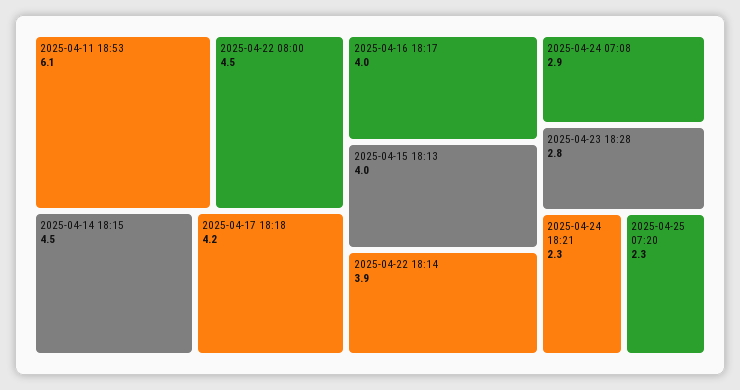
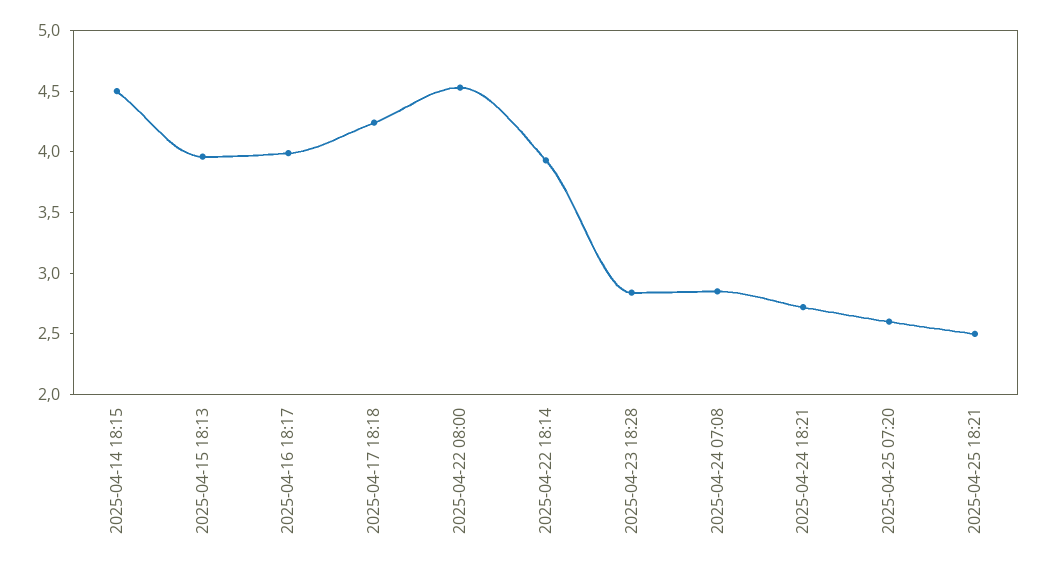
2025-04-11 18:53: 6.1 -> none
2025-04-24 18:21: 2.3 -> 2.7
2025-04-25 07:20: 2.3 -> 2.6
2025-04-25 18:21: none -> 2.5

